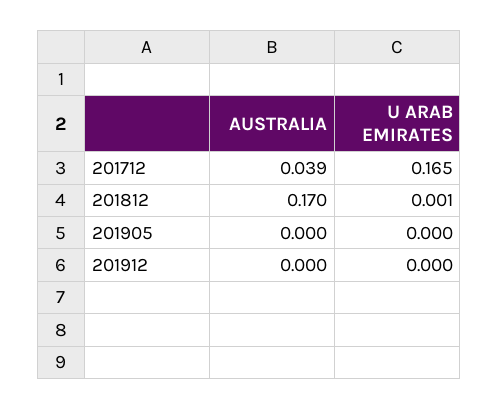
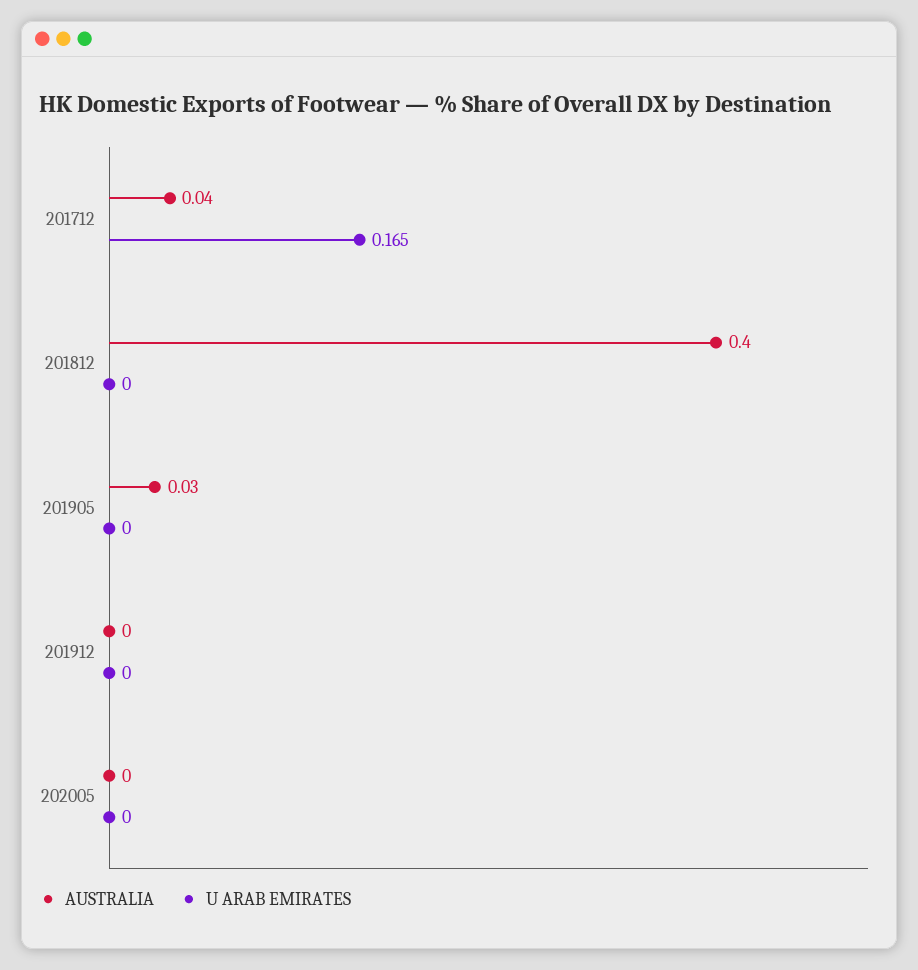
AUSTRALIA, 201812: 0.17 -> 0.4
U ARAB EMIRATES, 201812: 0.001 -> 0
AUSTRALIA, 201905: 0 -> 0.03
AUSTRALIA, 202005: none -> 0
U ARAB EMIRATES, 202005: none -> 0

